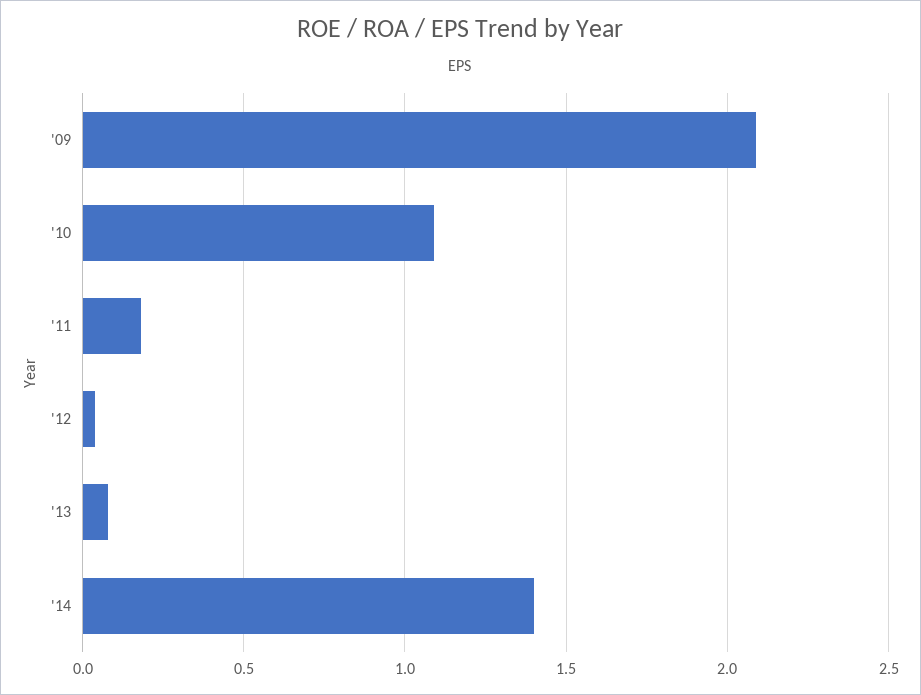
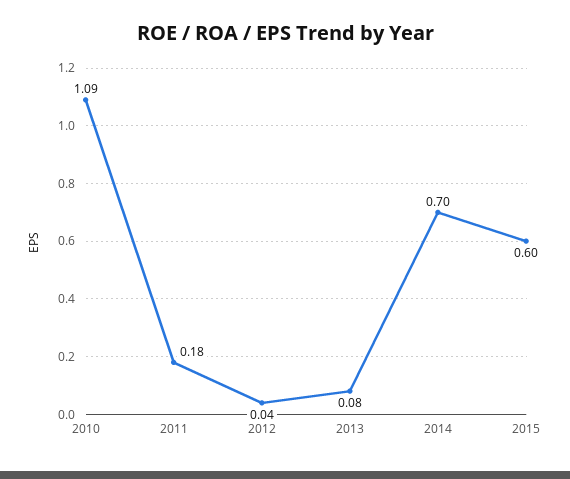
'09: 2.1 -> none
'14: 1.4 -> 0.7
2015: none -> 0.6

